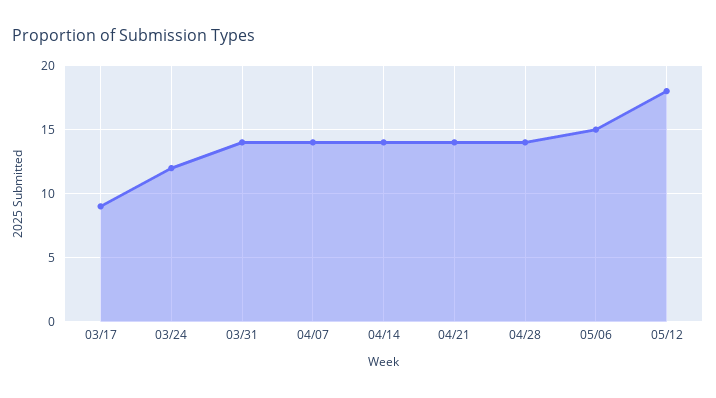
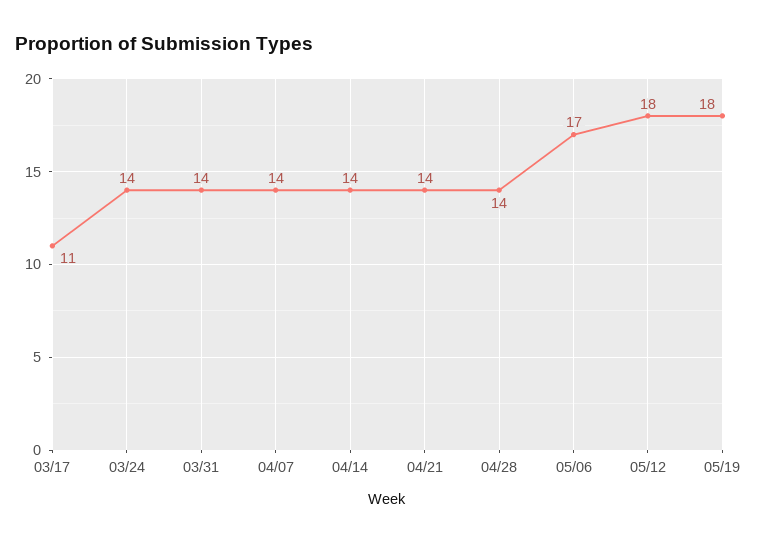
03/17: 9 -> 11
03/24: 12 -> 14
05/06: 15 -> 17
05/19: none -> 18

